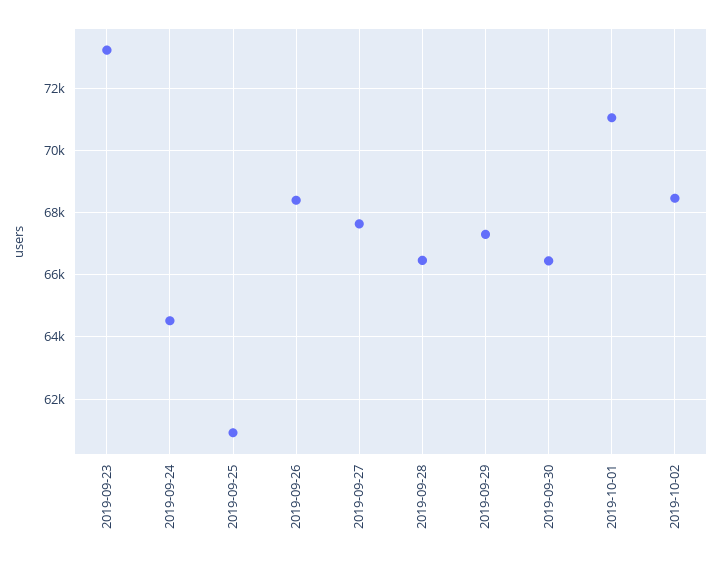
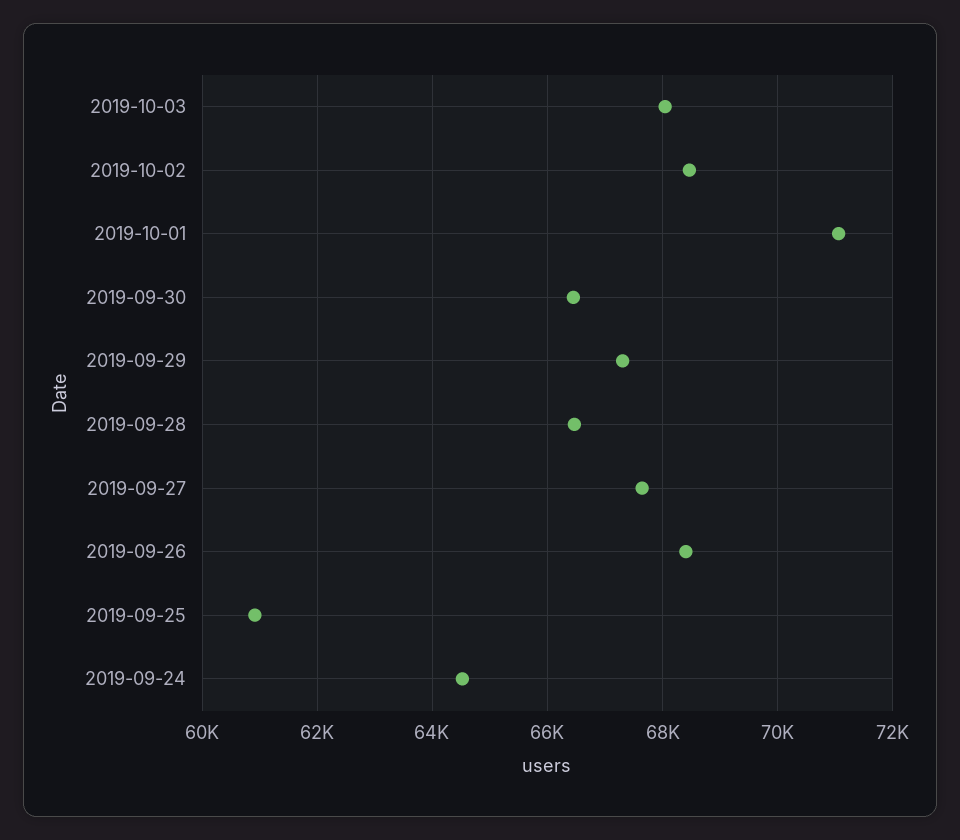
2019-09-23: 73200 -> none
2019-10-03: none -> 68000

